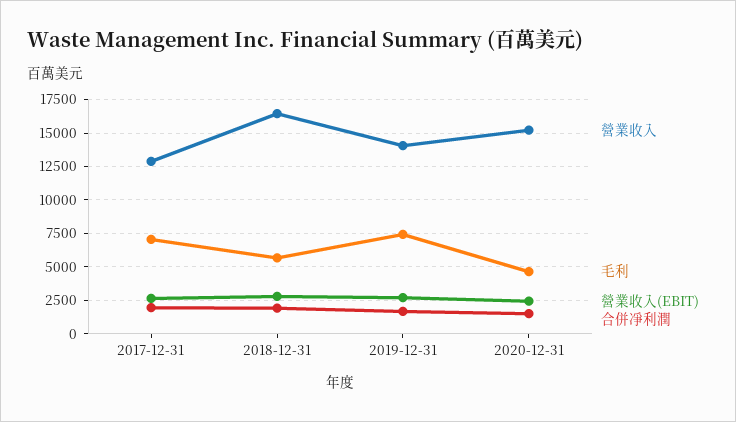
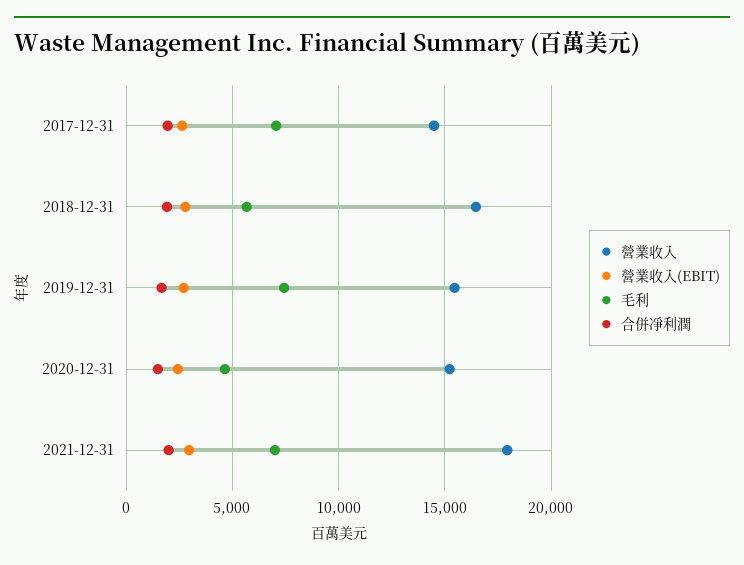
營業收入, 2017-12-31: 13000 -> 14500
營業收入, 2019-12-31: 14000 -> 15500
營業收入, 2021-12-31: none -> 18000
營業收入(EBIT), 2021-12-31: none -> 3000
毛利, 2021-12-31: none -> 7000
合併凈利潤, 2021-12-31: none -> 2000

